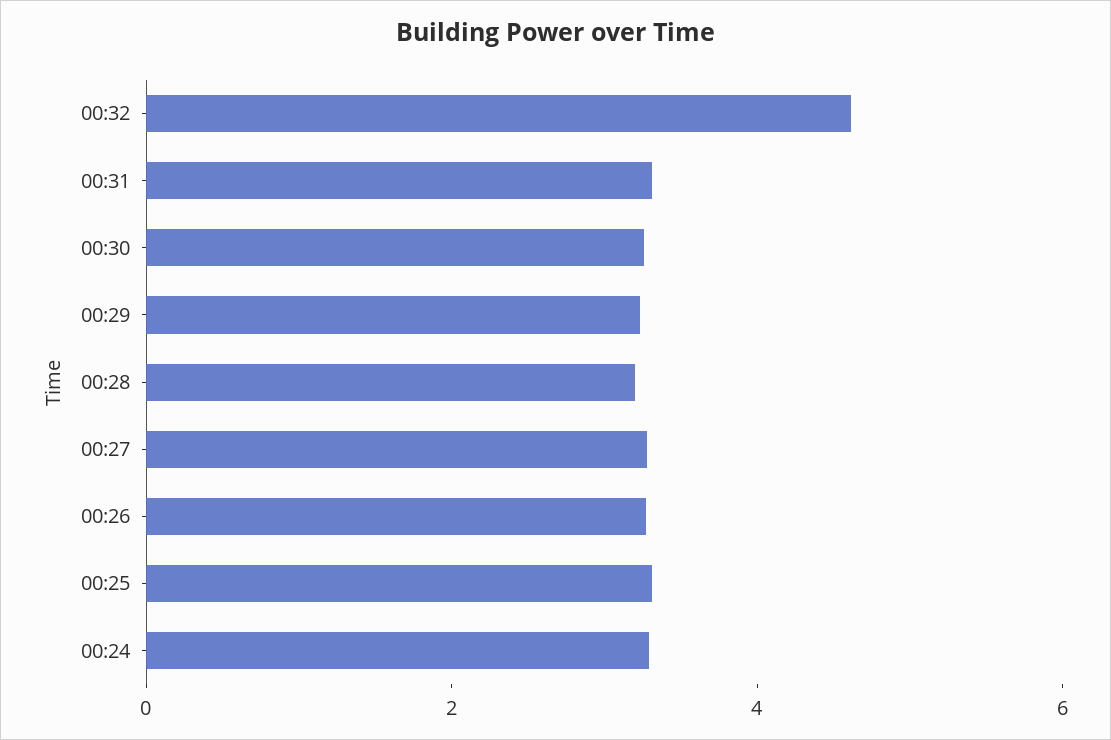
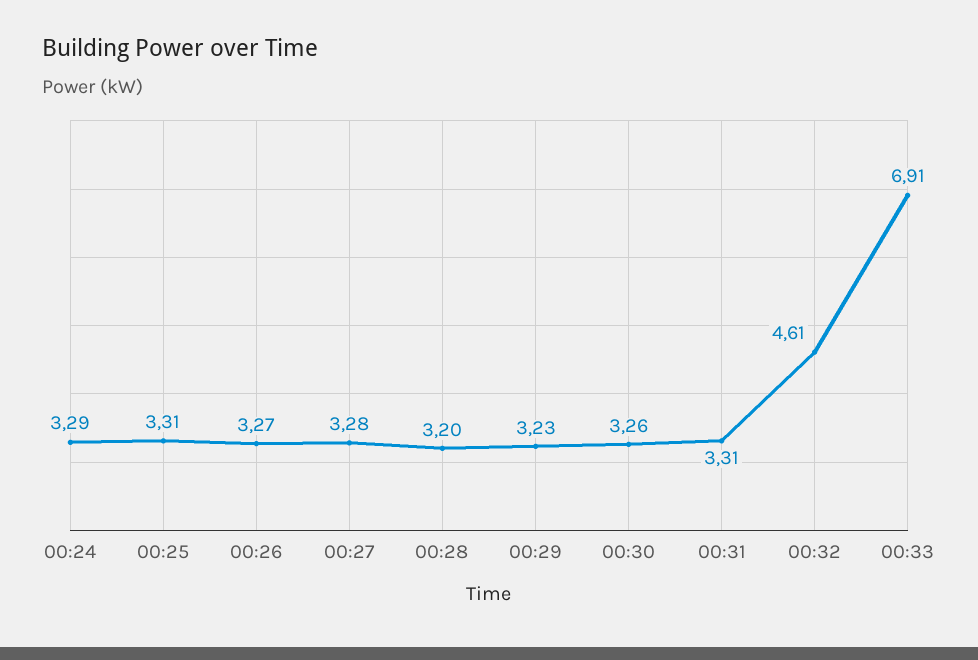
00:33: none -> 6.91

